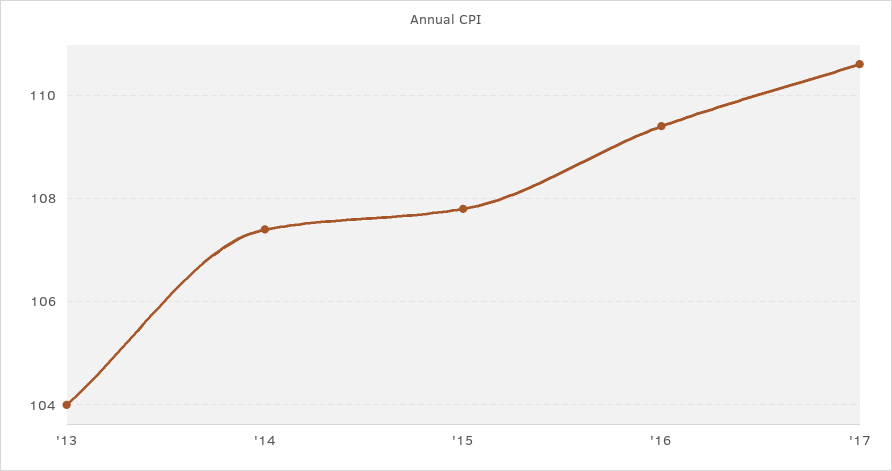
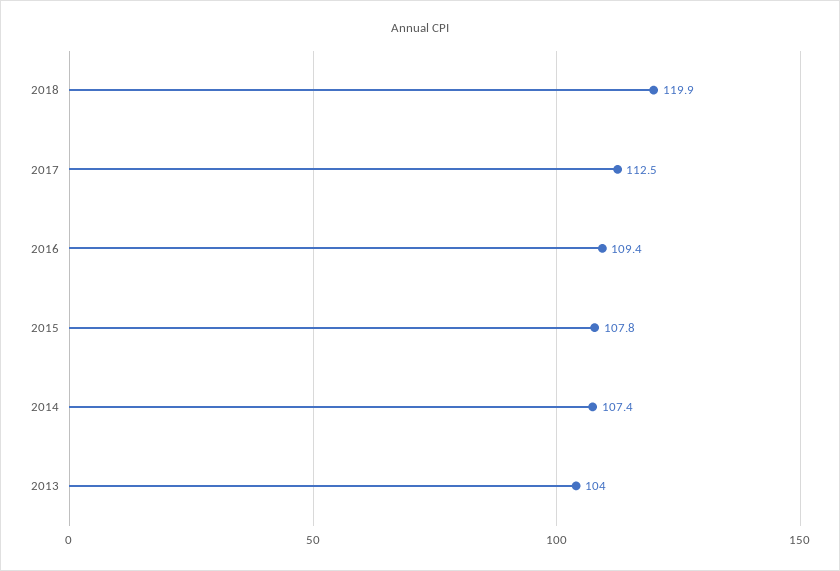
'17: 110.5 -> 112.5
2018: none -> 119.9

